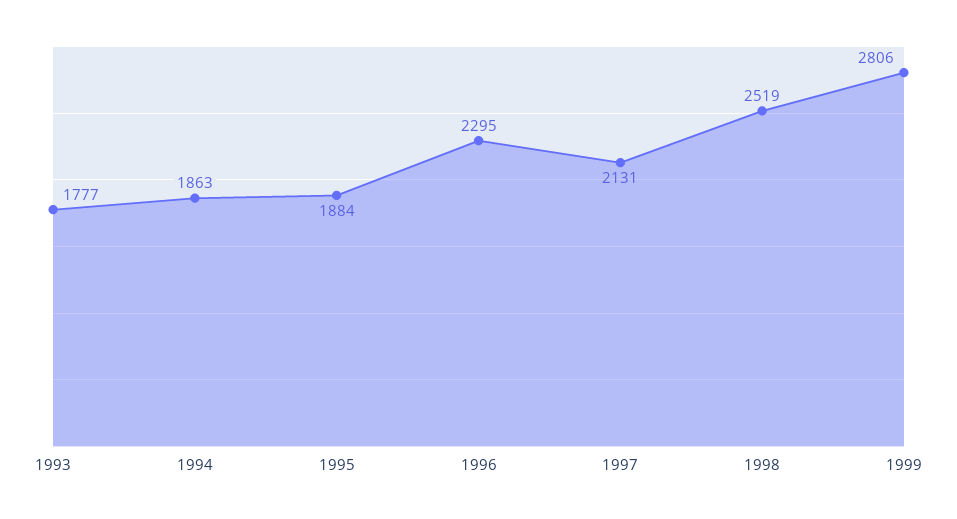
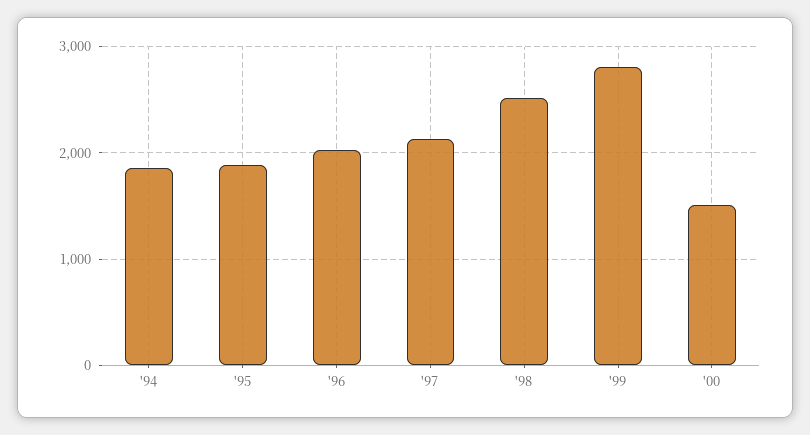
1993: 1777 -> none
1996: 2295 -> 2000
'00: none -> 1500

